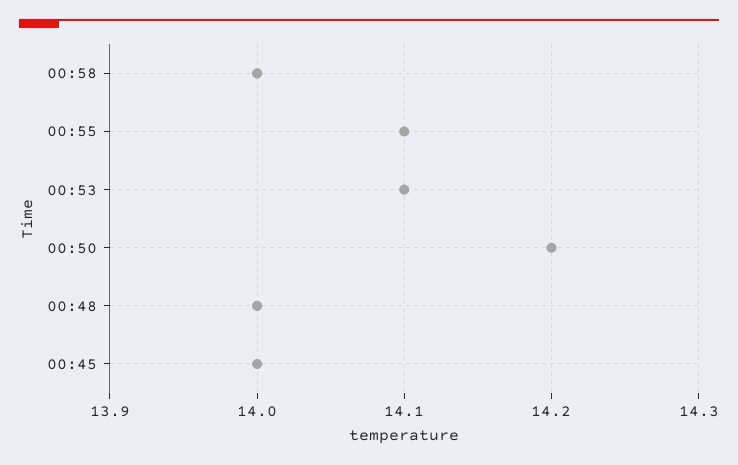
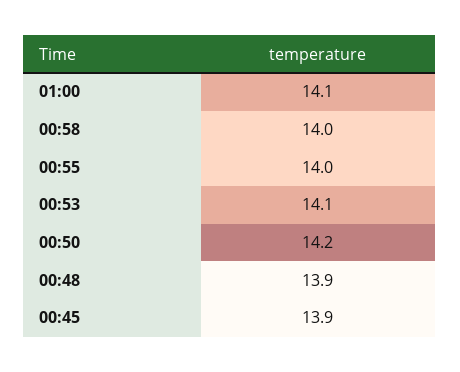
00:55: 14.1 -> 14
00:48: 14 -> 13.9
00:45: 14 -> 13.9
01:00: none -> 14.1

